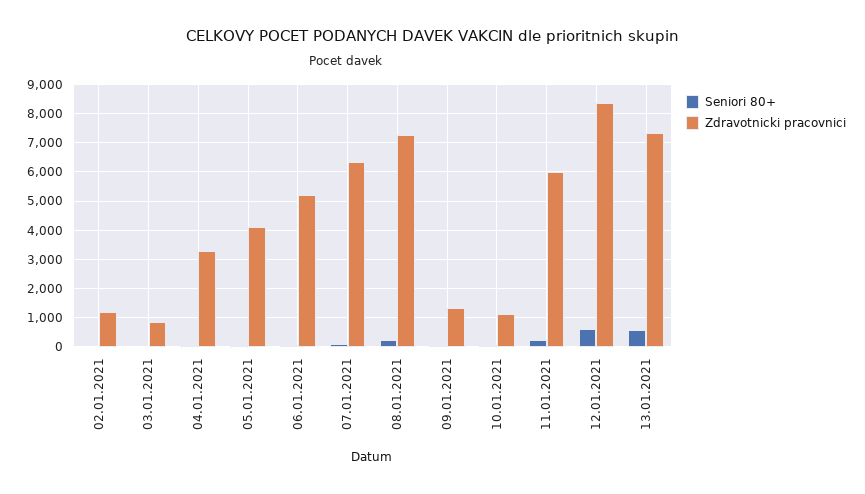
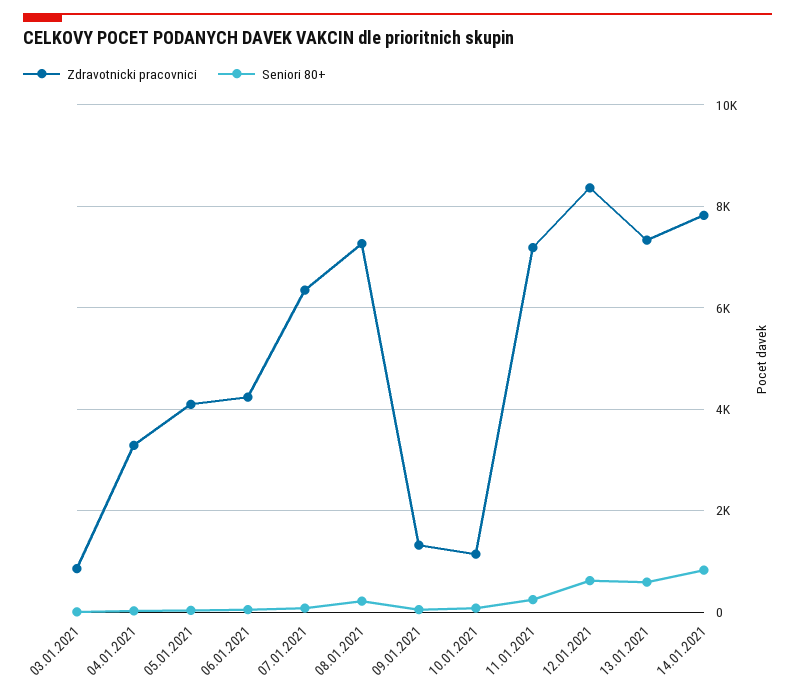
Seniori 80+, 02.01.2021: 0 -> none
Zdravotnicki pracovnici, 02.01.2021: 1250 -> none
Zdravotnicki pracovnici, 06.01.2021: 5250 -> 4200
Zdravotnicki pracovnici, 11.01.2021: 6000 -> 7200
Zdravotnicki pracovnici, 14.01.2021: none -> 7800
Seniori 80+, 14.01.2021: none -> 800

